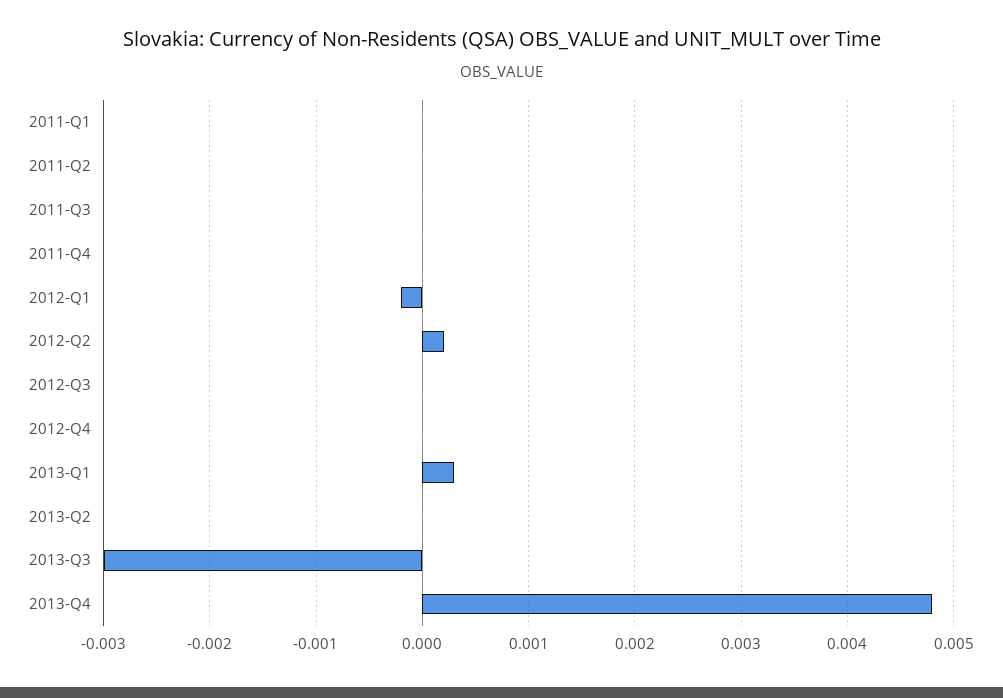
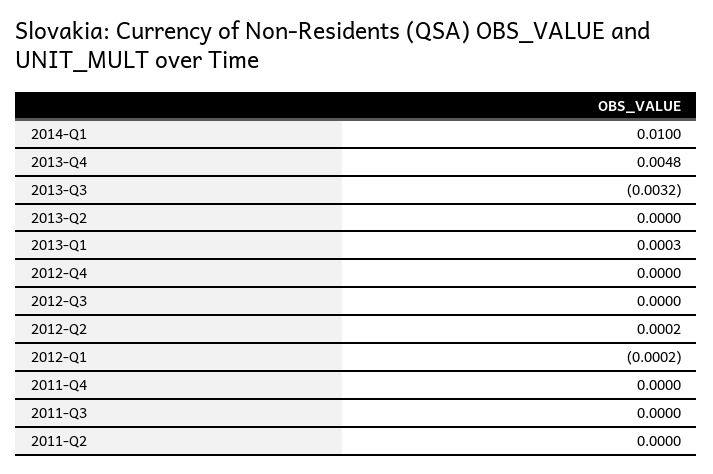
2011-Q1: 0 -> none
2013-Q3: -0.003 -> -0.0032
2014-Q1: none -> 0.01

